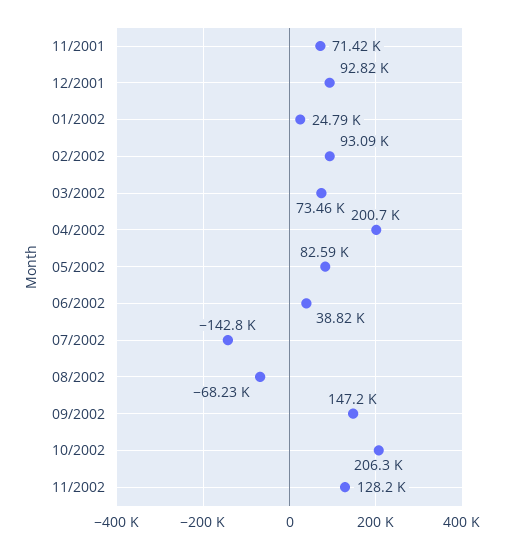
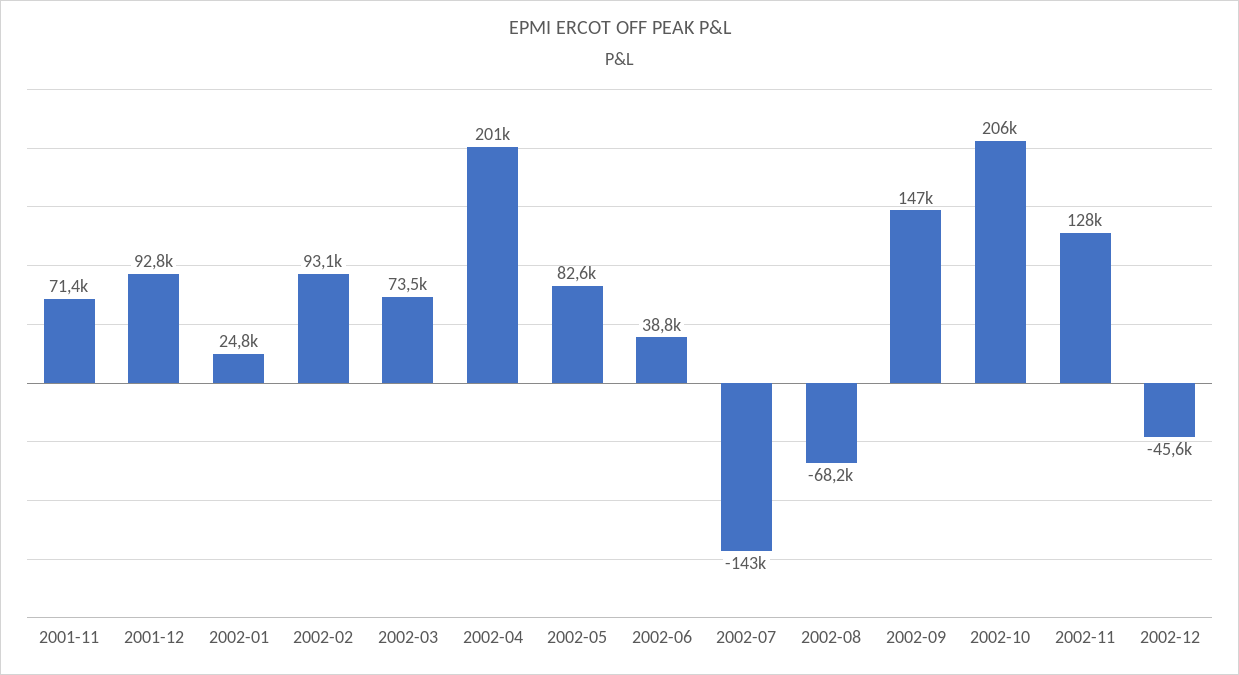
2002-12: none -> -45600

